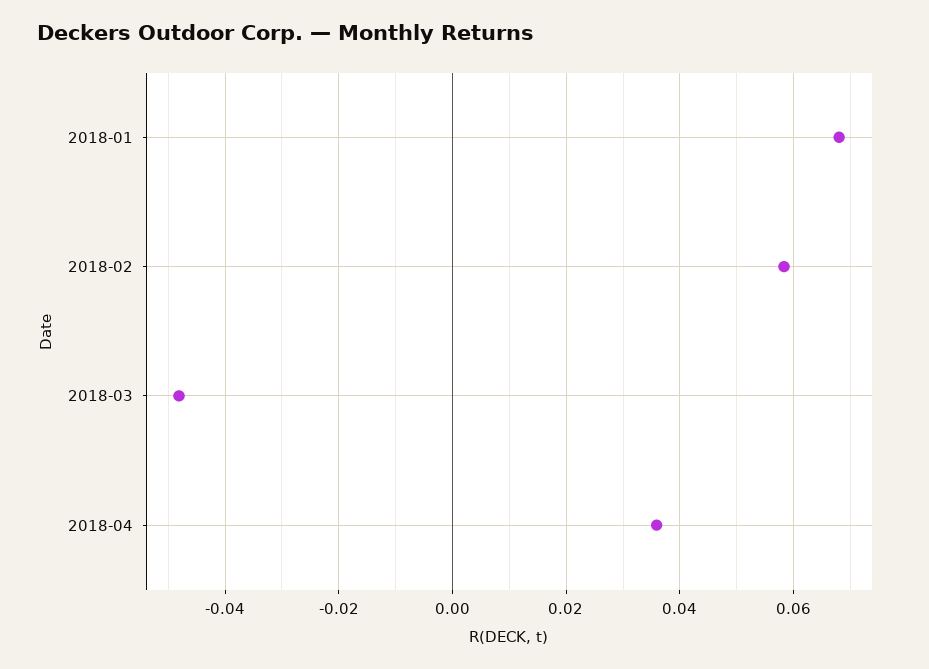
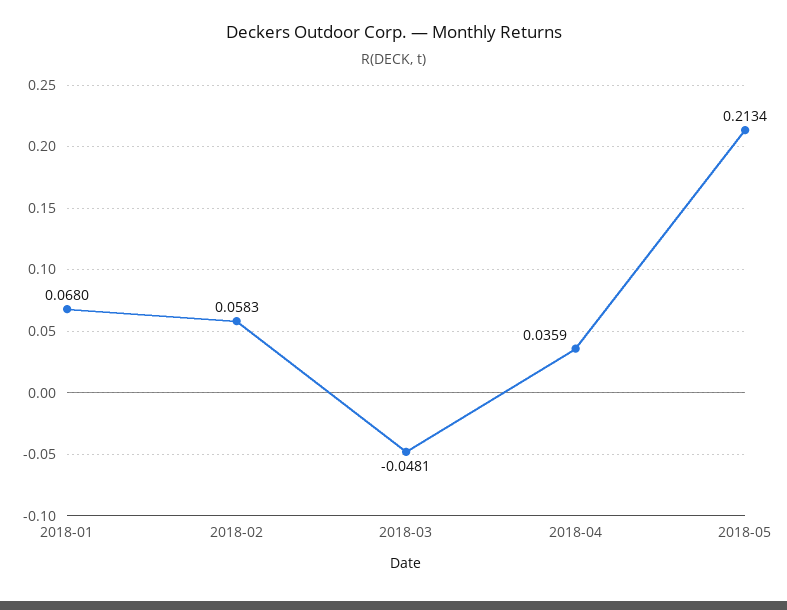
2018-05: none -> 0.2134

